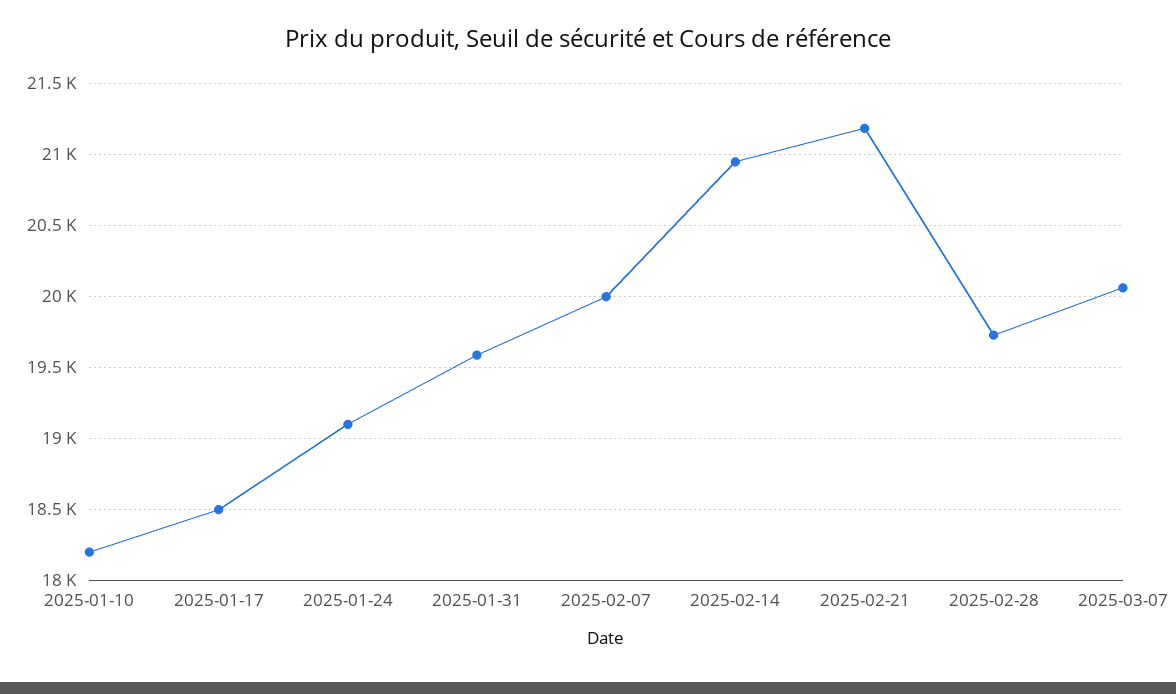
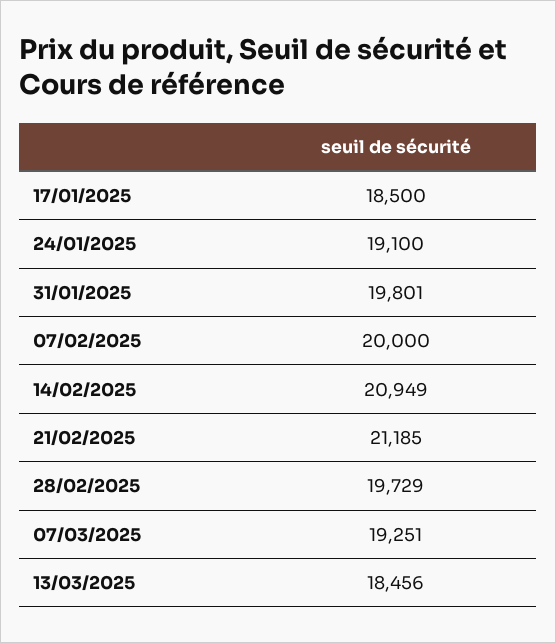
2025-01-10: 18200 -> none
2025-01-31: 19600 -> 19801
2025-03-07: 20050 -> 19251
13/03/2025: none -> 18456

